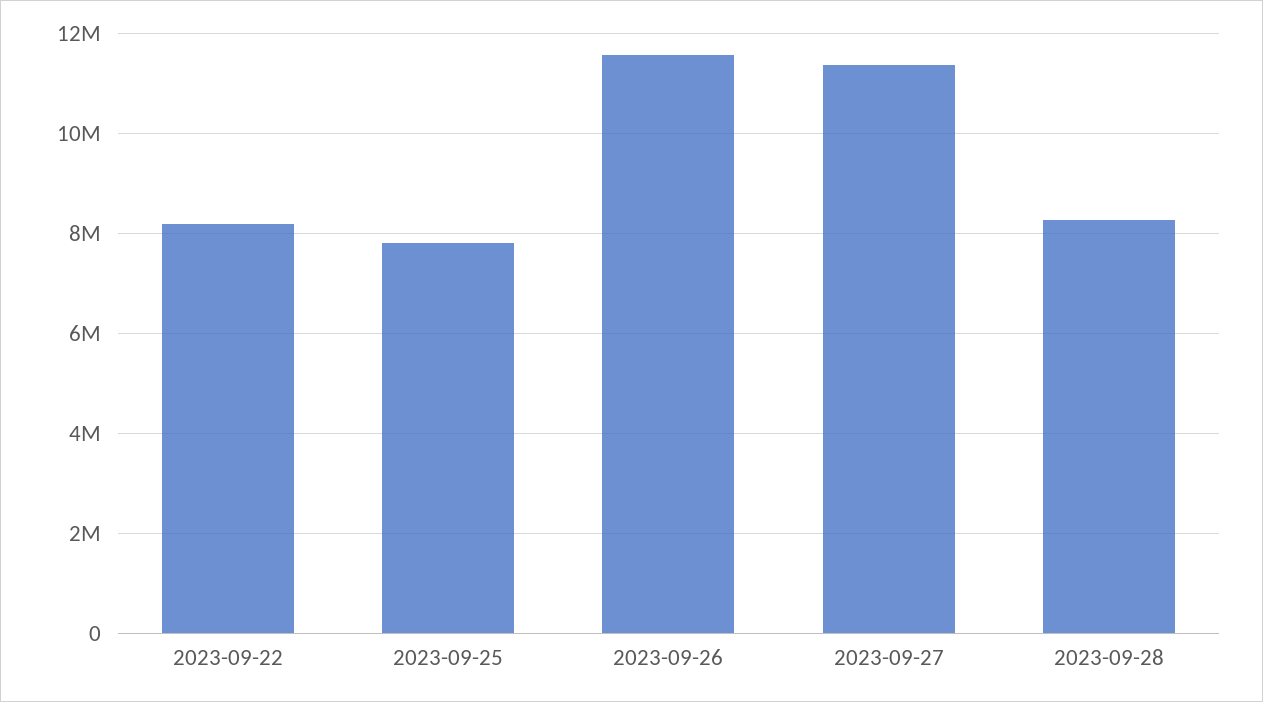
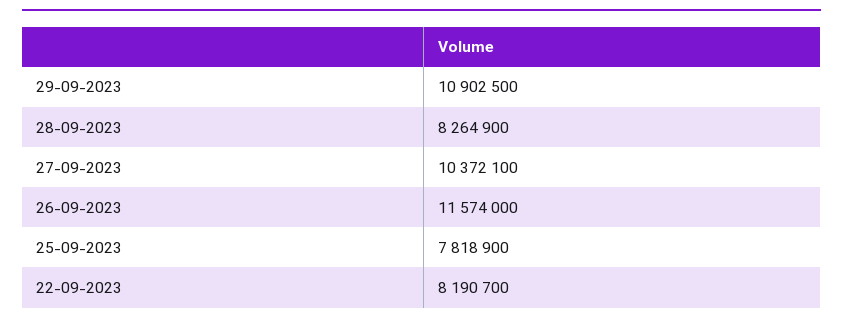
2023-09-27: 11400000 -> 10372100
29-09-2023: none -> 10902500

